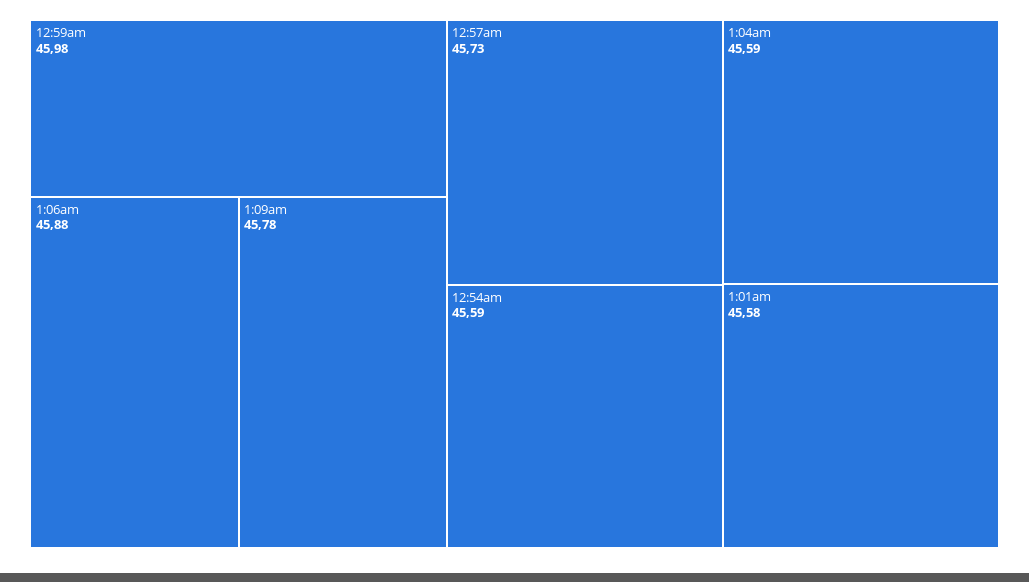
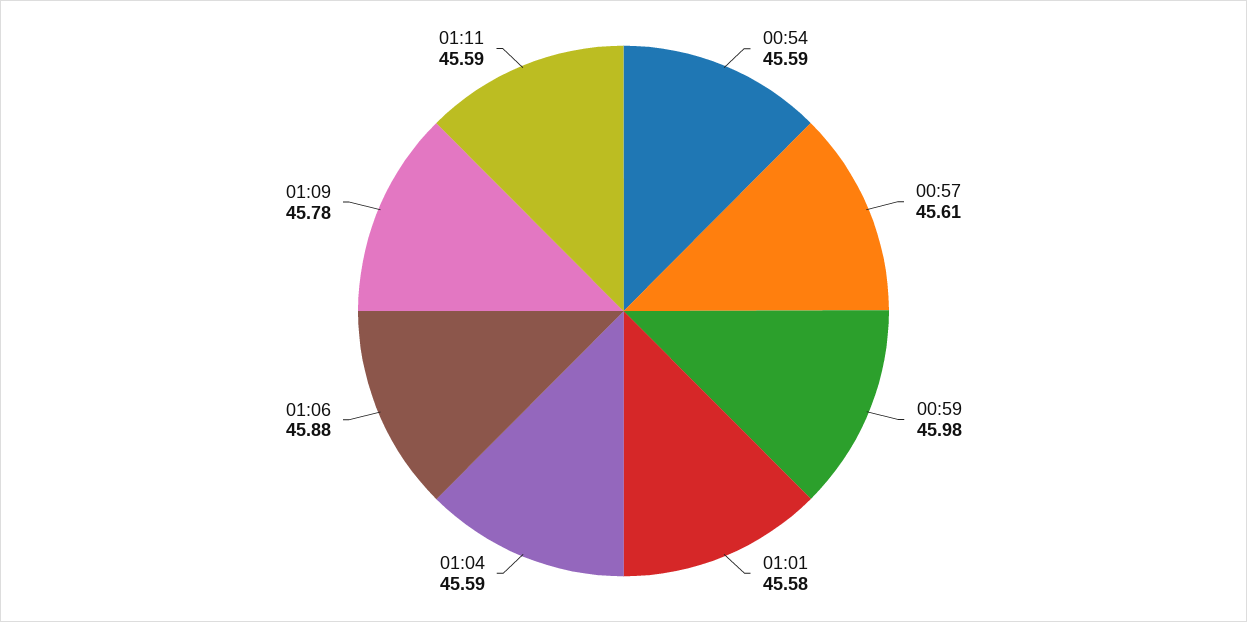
12:57am: 45.73 -> 45.61
01:11: none -> 45.59

